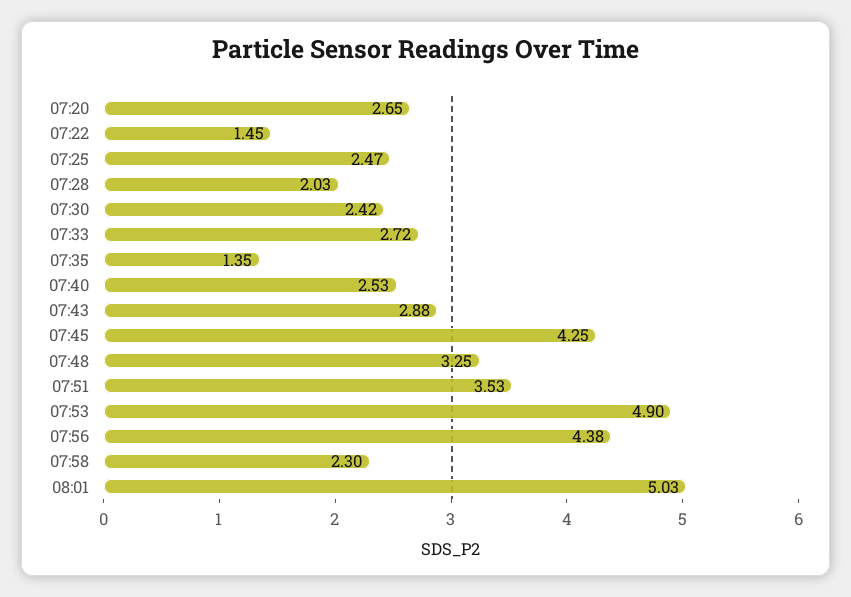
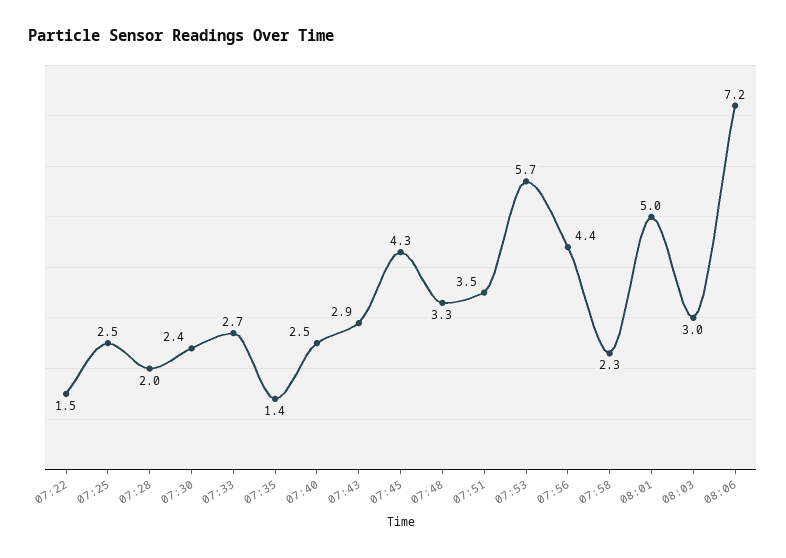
07:20: 2.65 -> none
07:53: 4.9 -> 5.7
08:03: none -> 3
08:06: none -> 7.2

